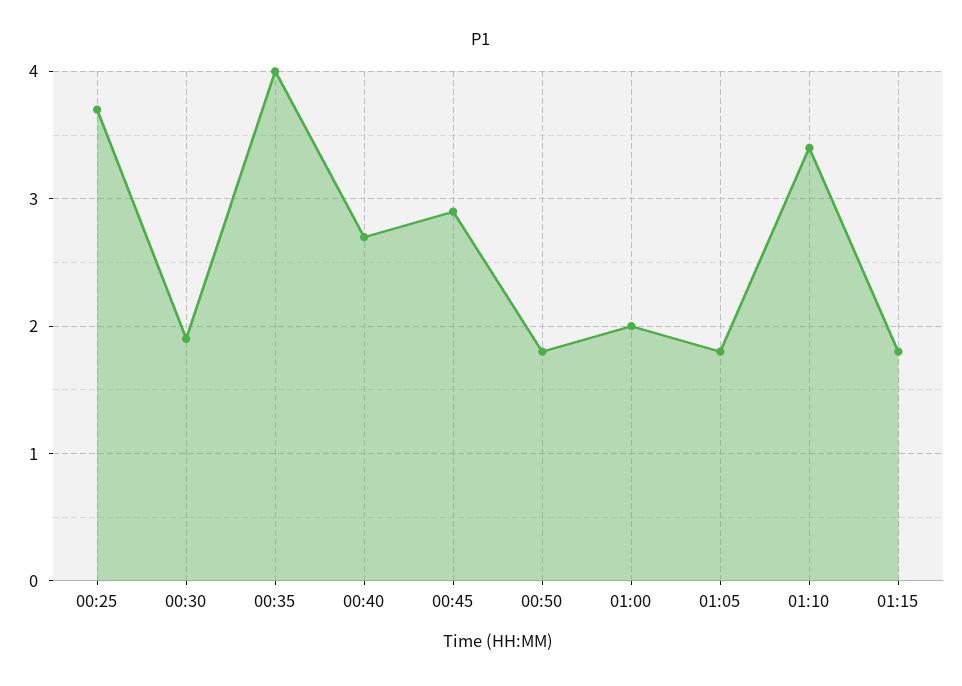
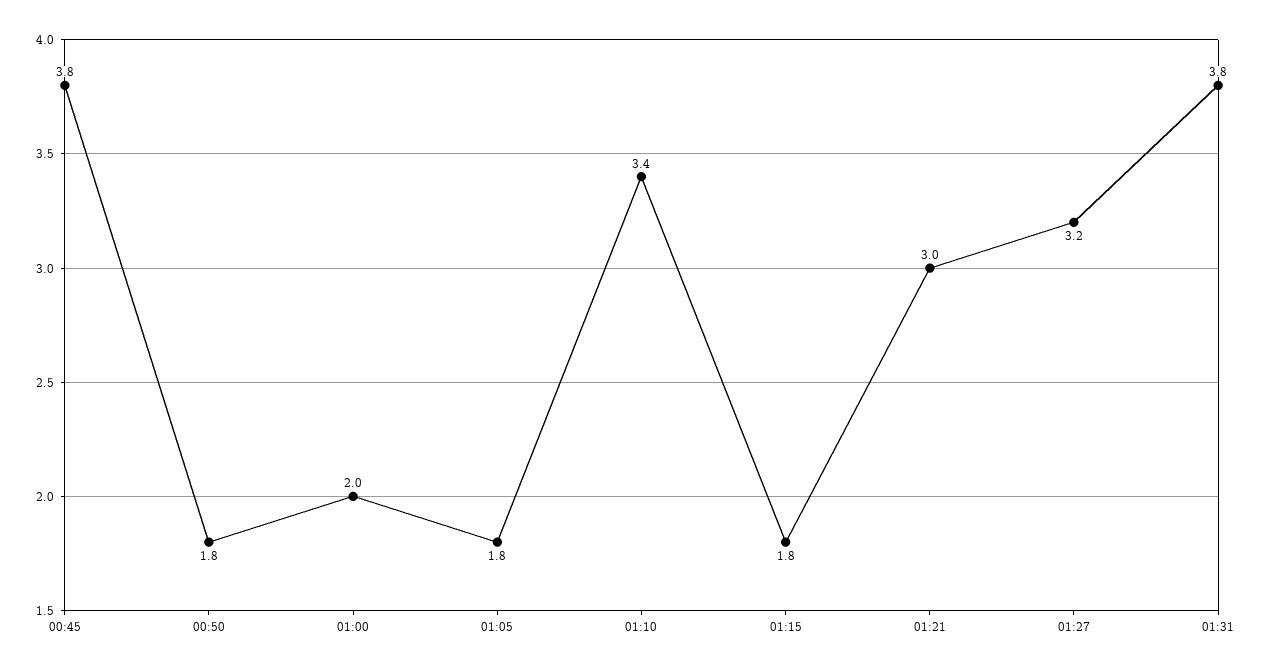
00:25: 3.7 -> none
00:30: 1.9 -> none
00:35: 4 -> none
00:40: 2.7 -> none
00:45: 2.9 -> 3.8
01:21: none -> 3
01:27: none -> 3.2
01:31: none -> 3.8

